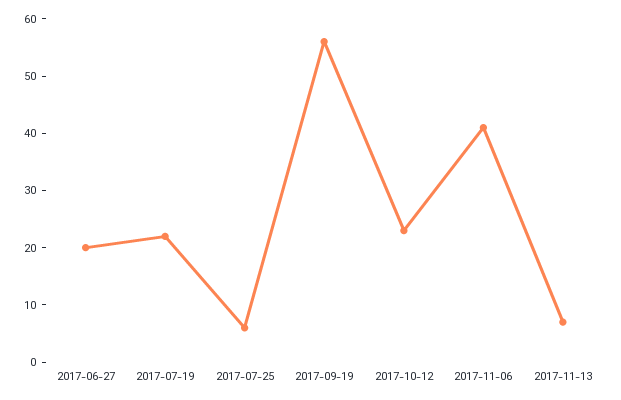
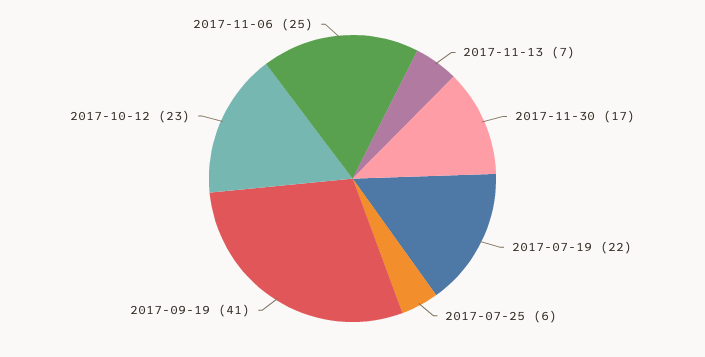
2017-06-27: 20 -> none
2017-09-19: 55 -> 41
2017-11-06: 40 -> 25
2017-11-30: none -> 17

